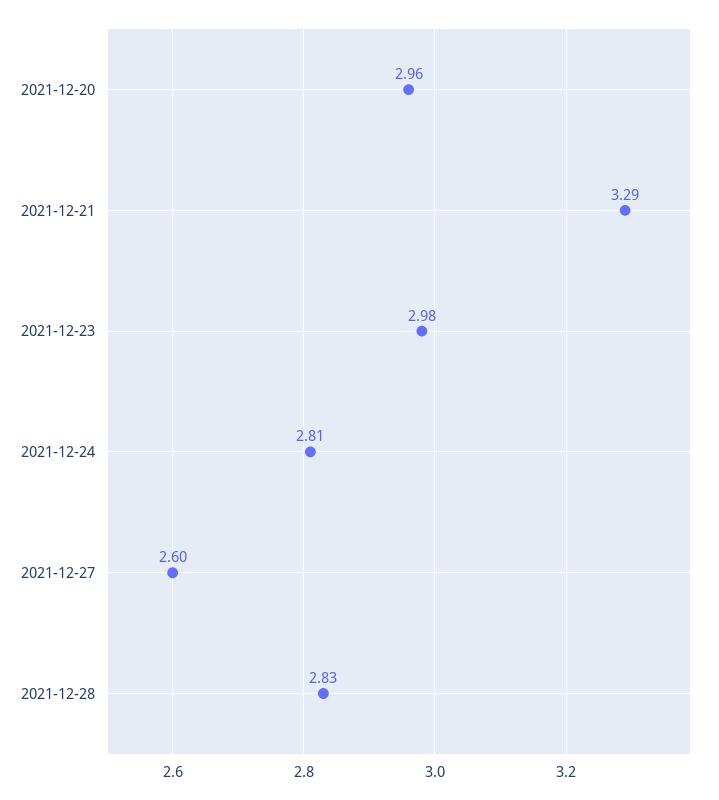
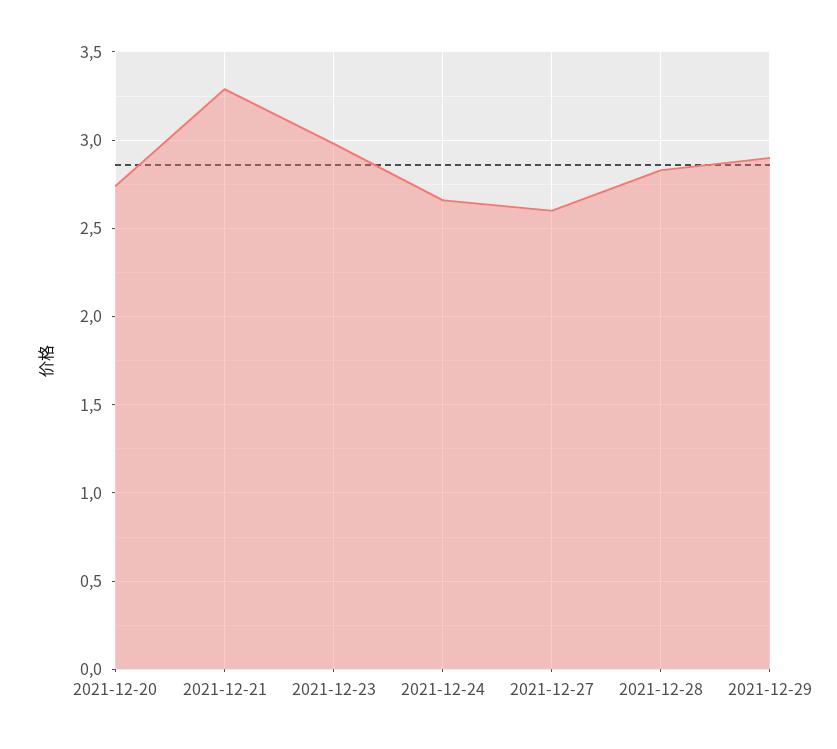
2021-12-20: 2.96 -> 2.75
2021-12-24: 2.81 -> 2.65
2021-12-29: none -> 2.9

